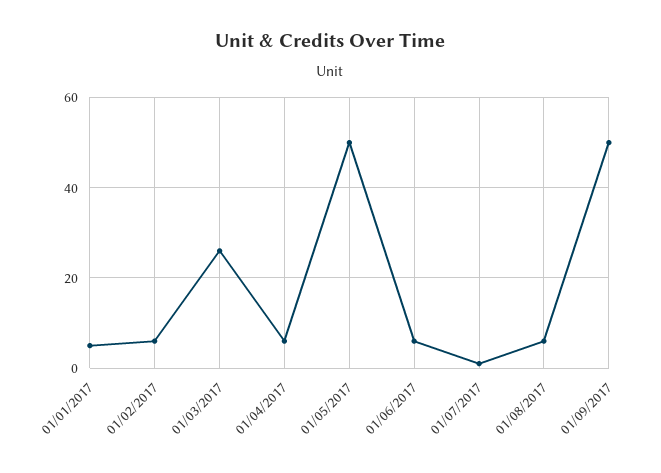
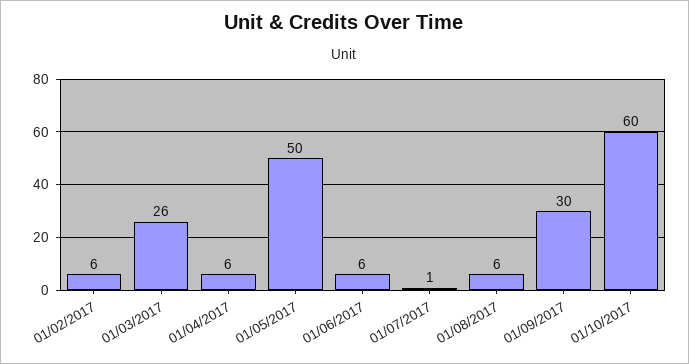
01/01/2017: 5 -> none
01/09/2017: 50 -> 30
01/10/2017: none -> 60

